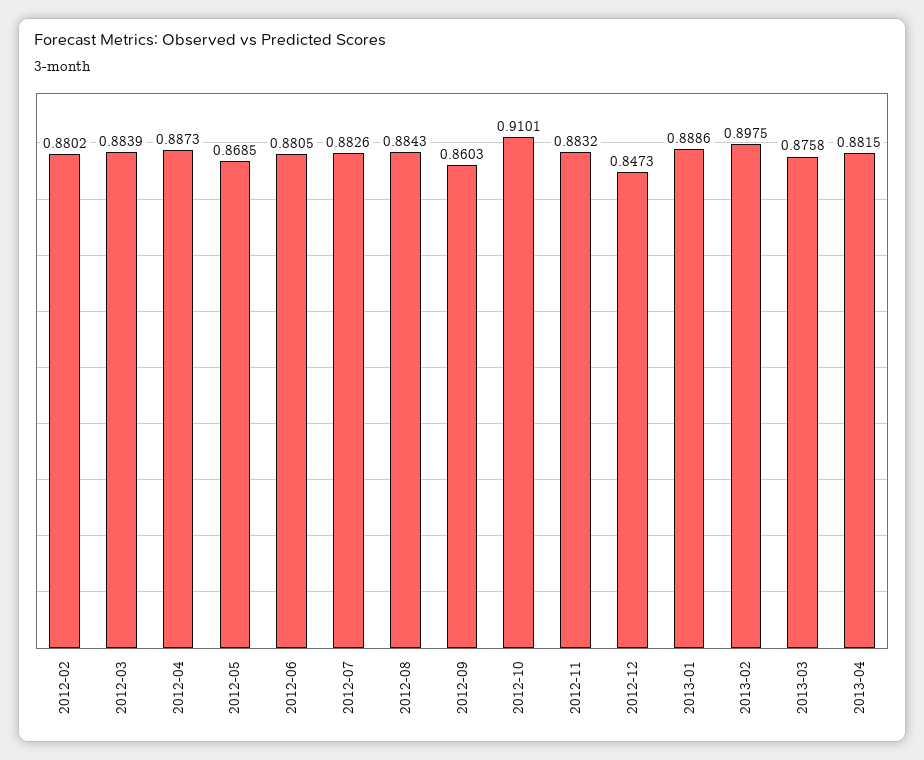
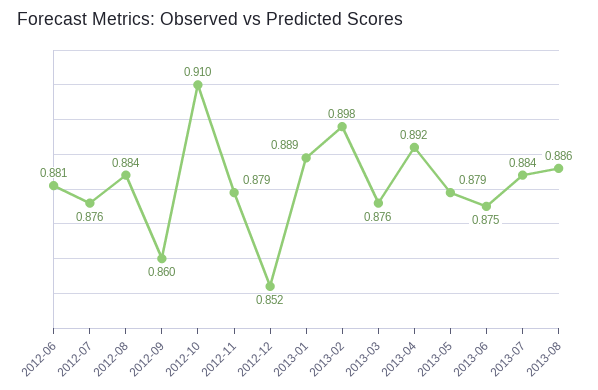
2012-02: 0.8802 -> none
2012-03: 0.8839 -> none
2012-04: 0.8873 -> none
2012-05: 0.8685 -> none
2012-07: 0.8826 -> 0.876
2012-11: 0.8832 -> 0.879
2012-12: 0.8473 -> 0.852
2013-04: 0.8815 -> 0.892
2013-05: none -> 0.879
2013-06: none -> 0.875
2013-07: none -> 0.884
2013-08: none -> 0.886

